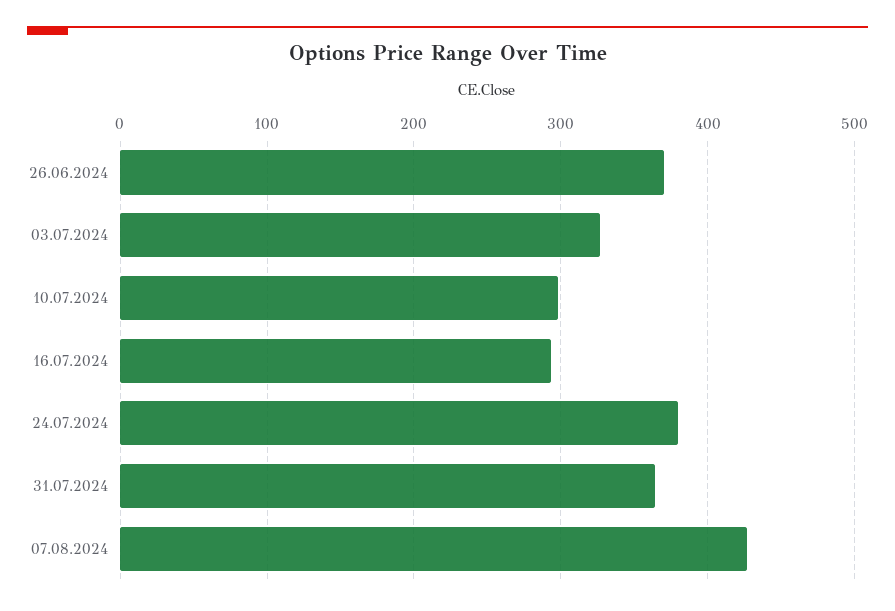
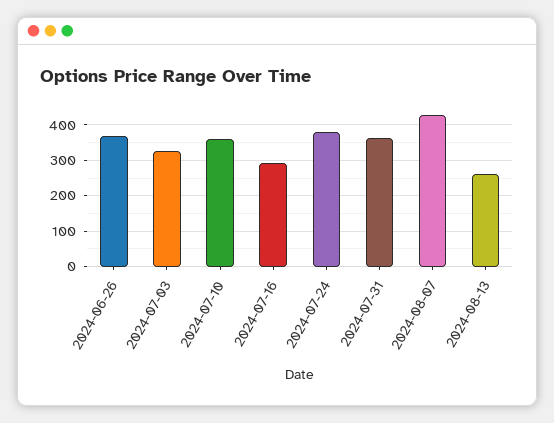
10.07.2024: 300 -> 360
2024-08-13: none -> 260

